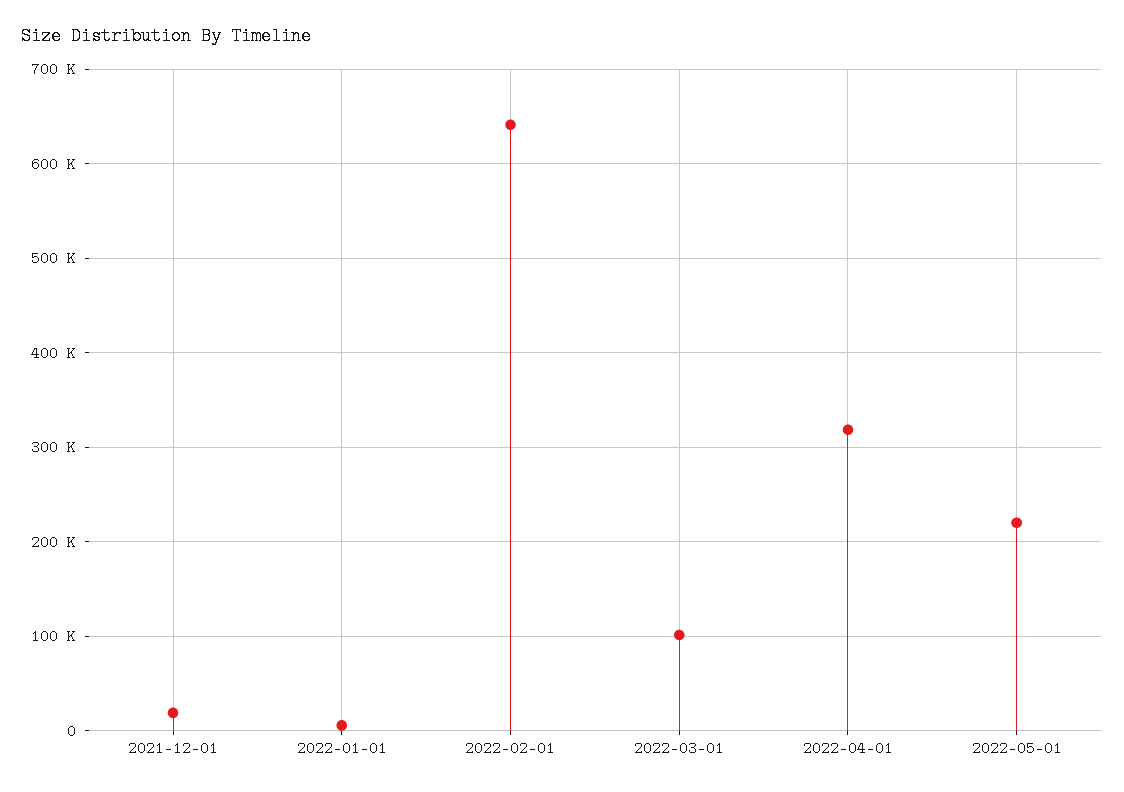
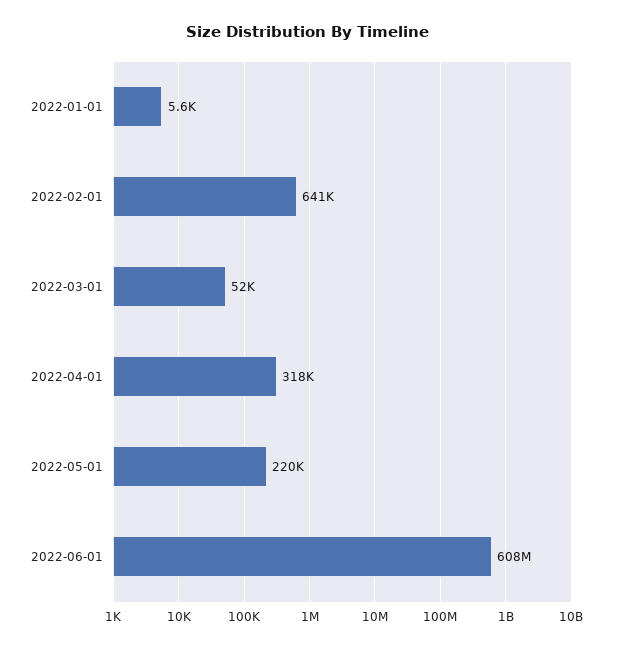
2021-12-01: 20000 -> none
2022-03-01: 100000 -> 52000
2022-06-01: none -> 608000000

